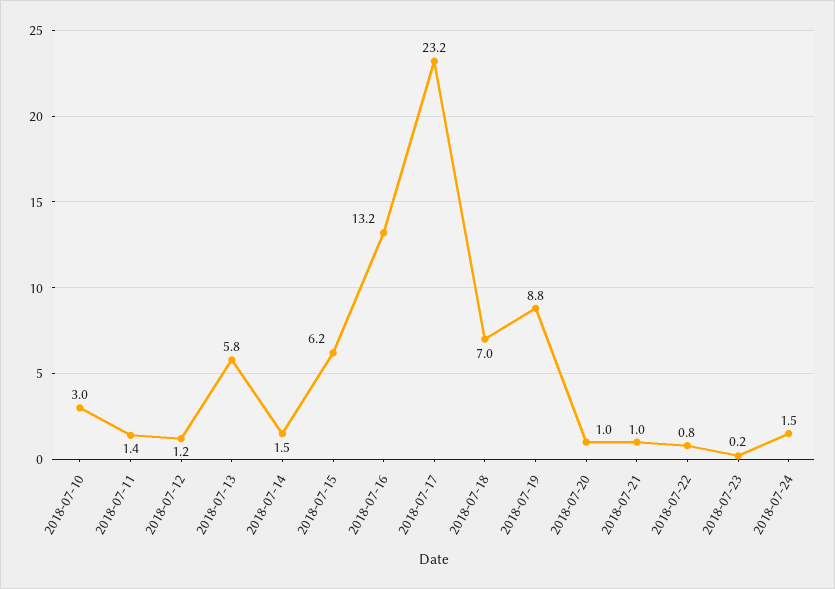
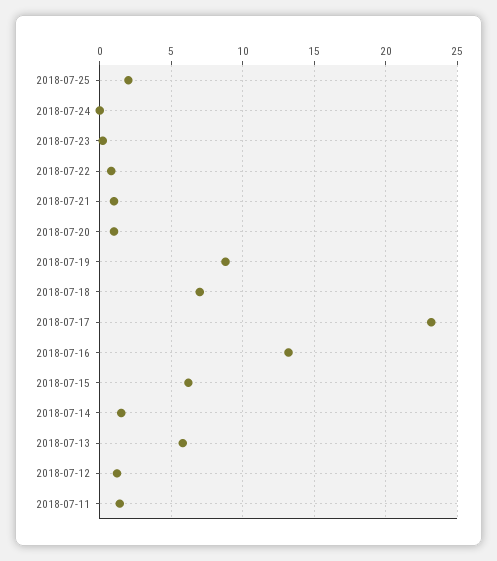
2018-07-10: 3 -> none
2018-07-24: 1.5 -> 0
2018-07-25: none -> 2

